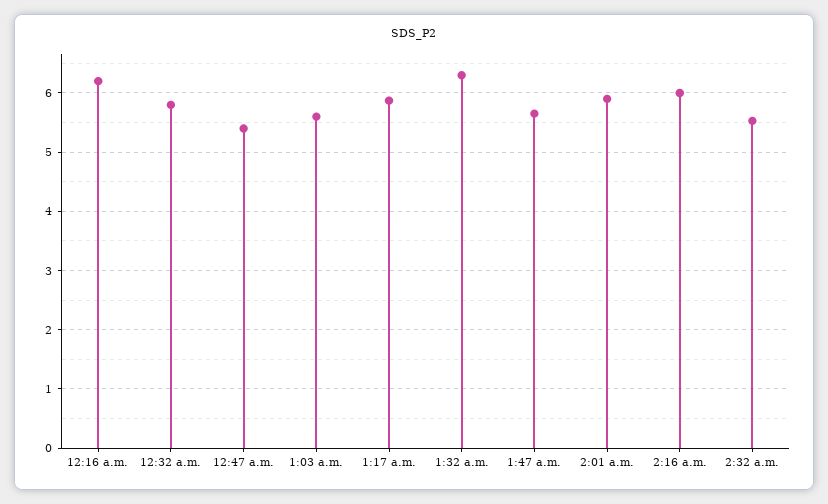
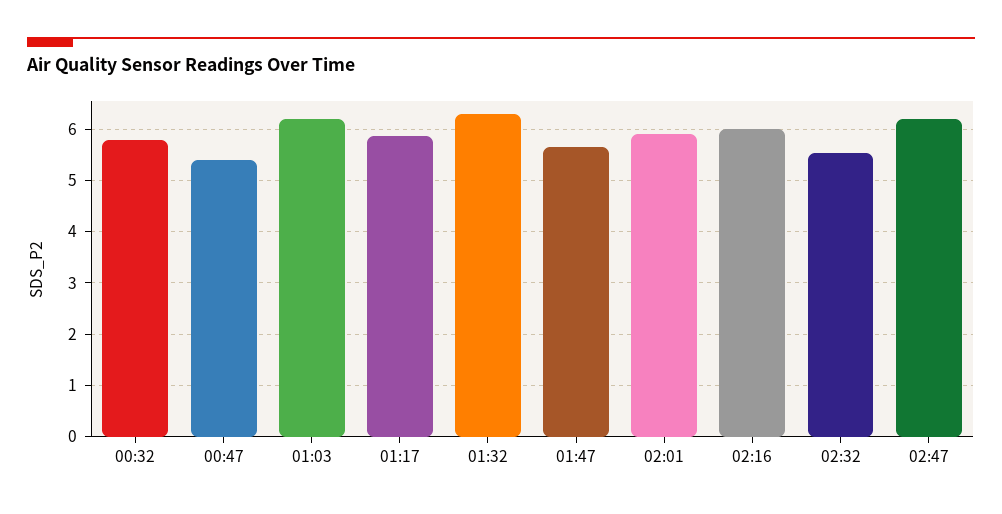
12:16 a.m.: 6.2 -> none
1:03 a.m.: 5.6 -> 6.2
02:47: none -> 6.2

